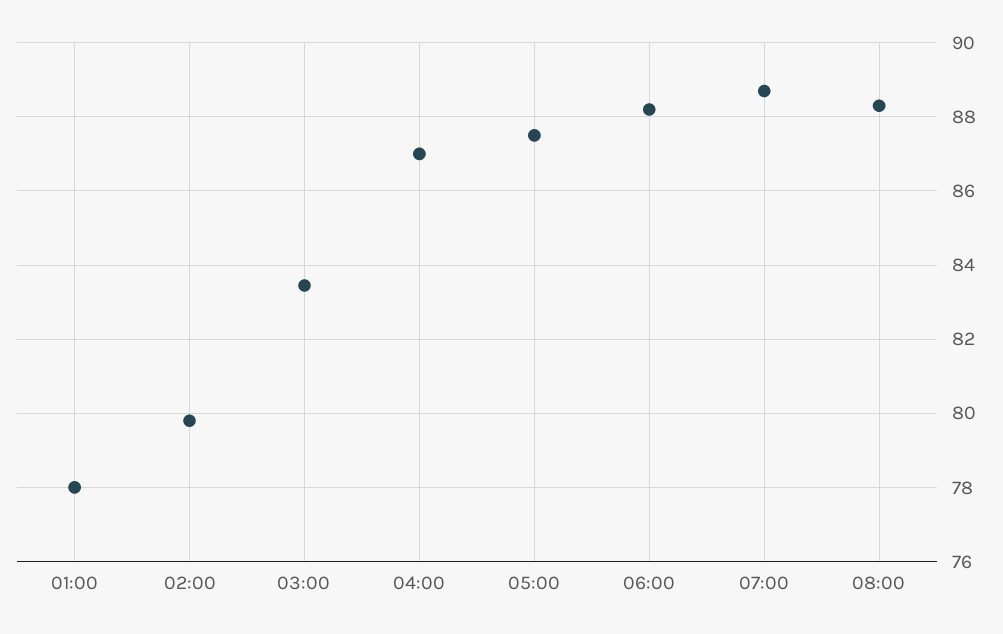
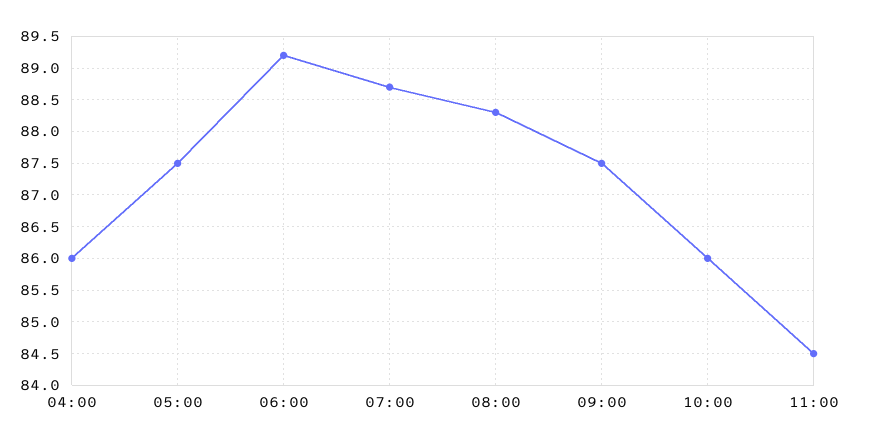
01:00: 78 -> none
02:00: 79.8 -> none
03:00: 83.4 -> none
04:00: 87 -> 86
06:00: 88.2 -> 89.2
09:00: none -> 87.5
10:00: none -> 86
11:00: none -> 84.5

